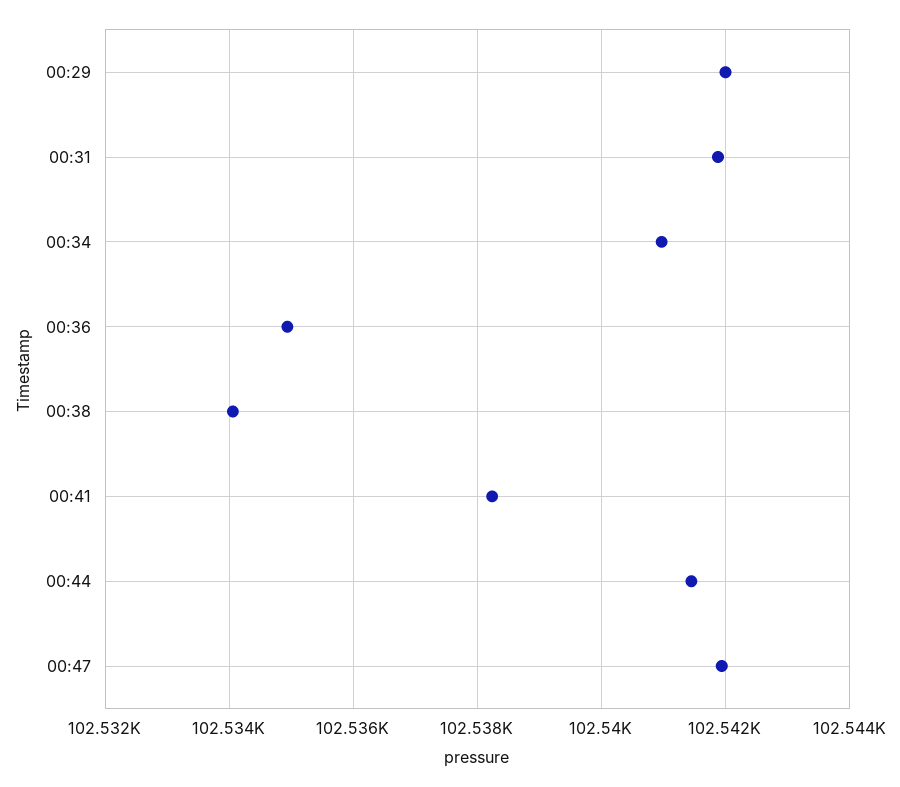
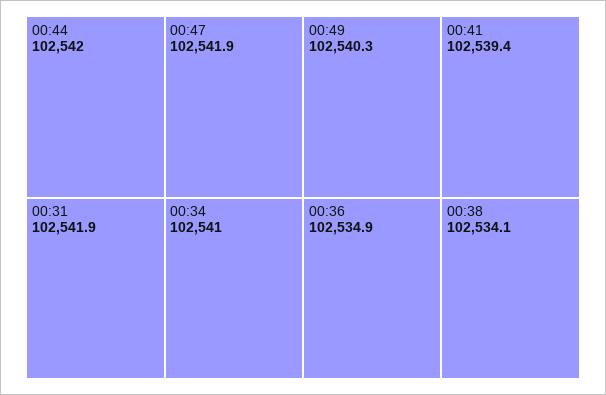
00:29: 102542 -> none
00:41: 102538.2 -> 102539.4
00:44: 102541.4 -> 102542
00:49: none -> 102540.3

